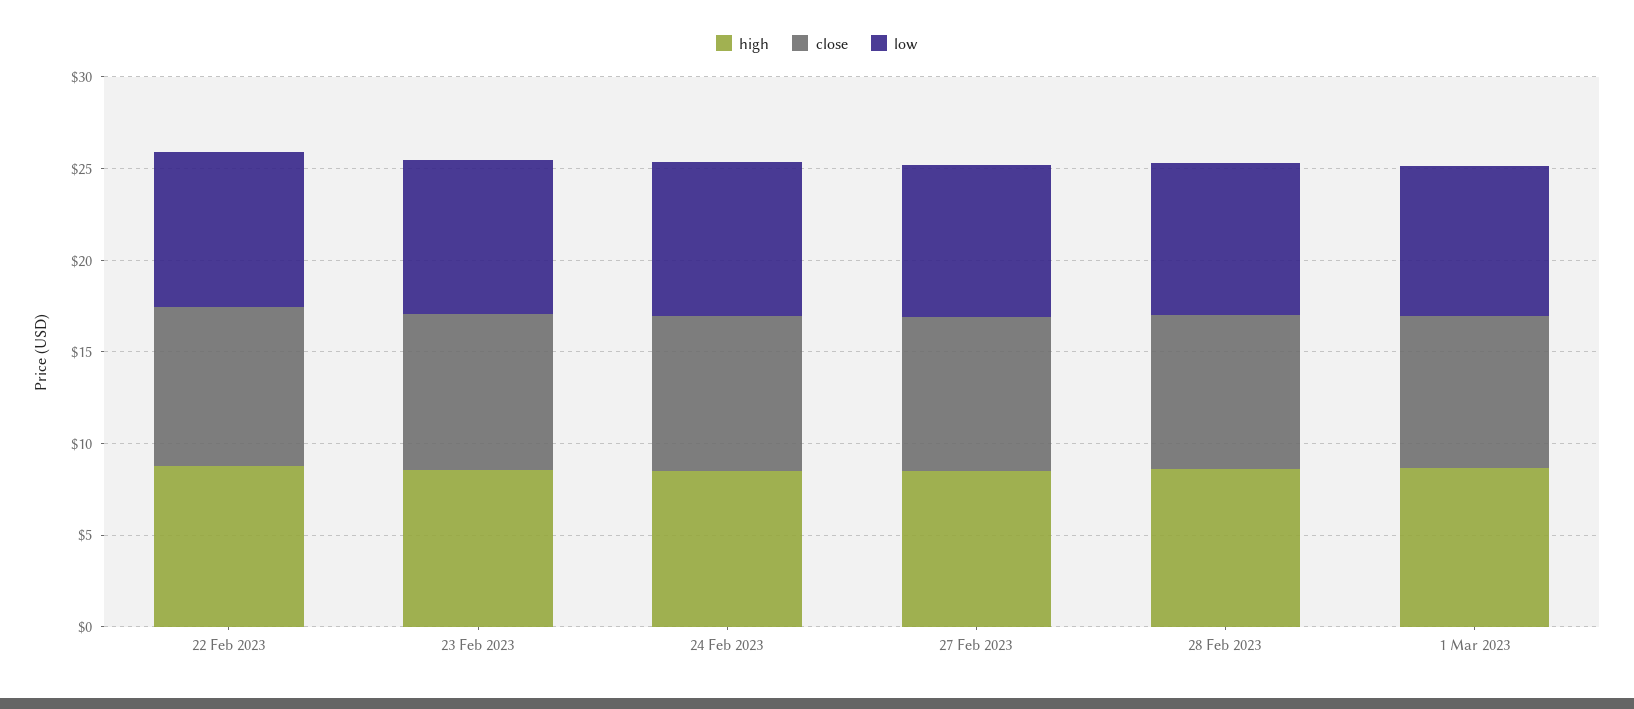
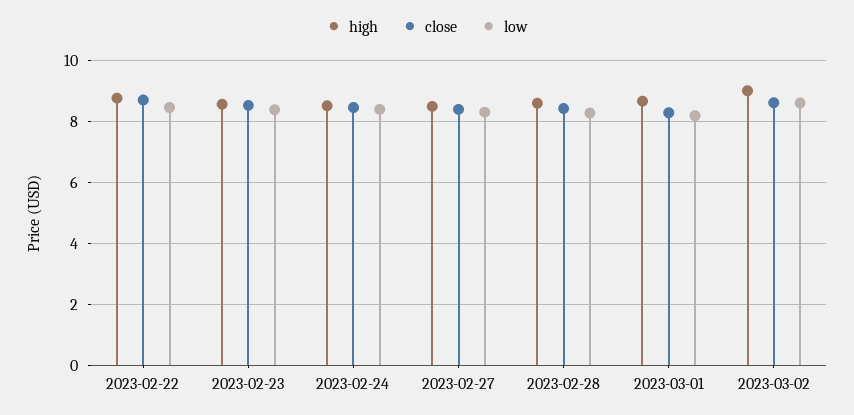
high, 2023-03-02: none -> 9
close, 2023-03-02: none -> 8.6
low, 2023-03-02: none -> 8.6

